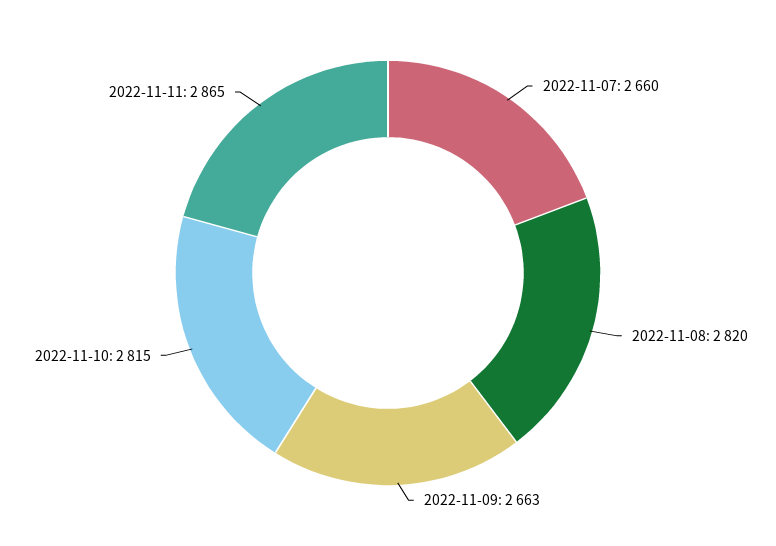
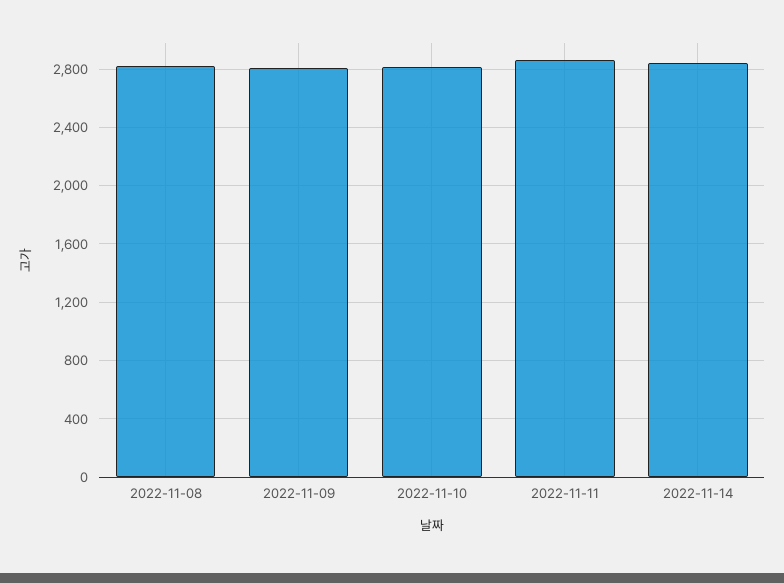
2022-11-07: 2660 -> none
2022-11-09: 2663 -> 2800
2022-11-14: none -> 2850

